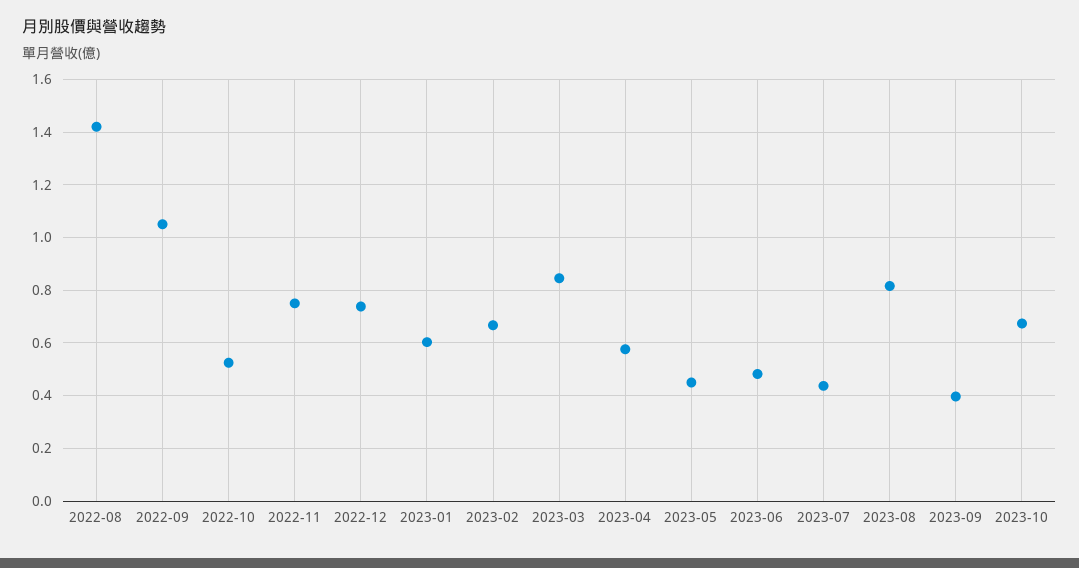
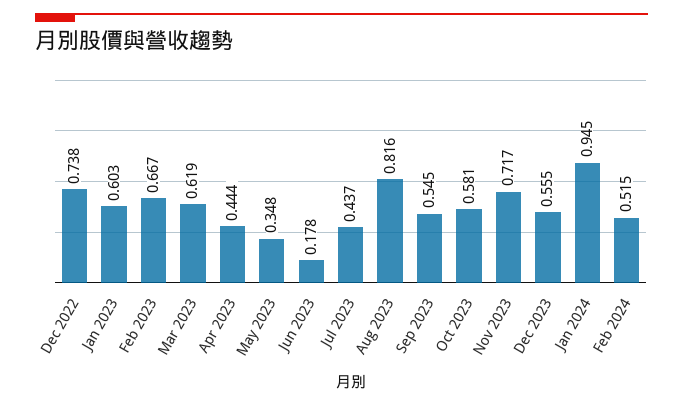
2022-08: 1.425 -> none
2022-09: 1.05 -> none
2022-10: 0.525 -> none
2022-11: 0.75 -> none
2023-03: 0.85 -> 0.619
2023-04: 0.575 -> 0.444
2023-05: 0.45 -> 0.348
2023-06: 0.475 -> 0.178
2023-09: 0.4 -> 0.545
2023-10: 0.675 -> 0.581
Nov 2023: none -> 0.717
Dec 2023: none -> 0.555
Jan 2024: none -> 0.945
Feb 2024: none -> 0.515

